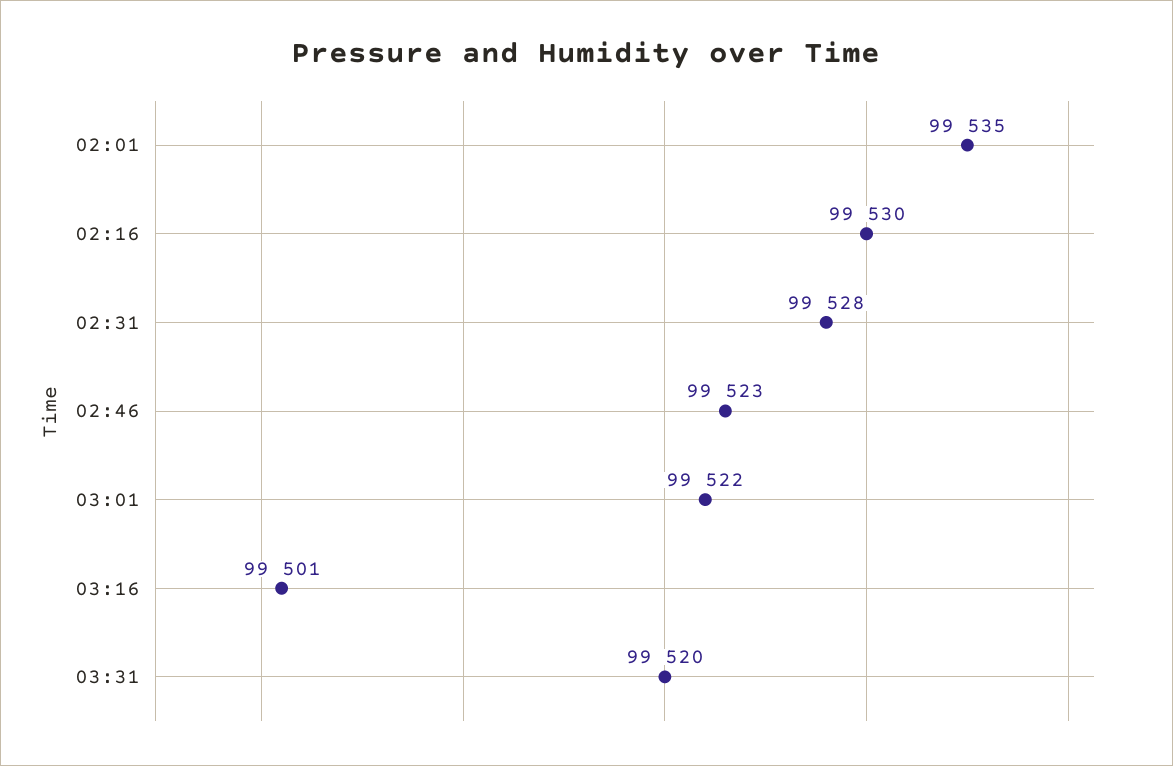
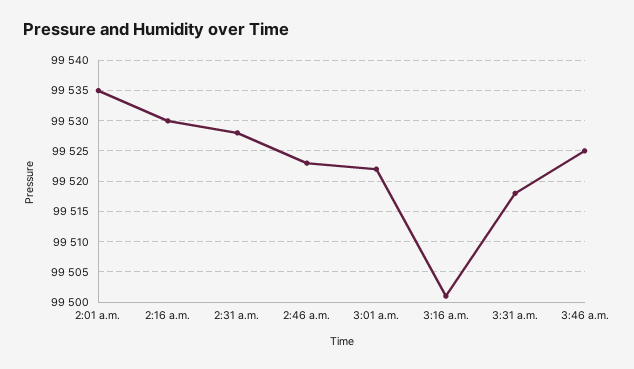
03:31: 99520 -> 99518
3:46 a.m.: none -> 99525

